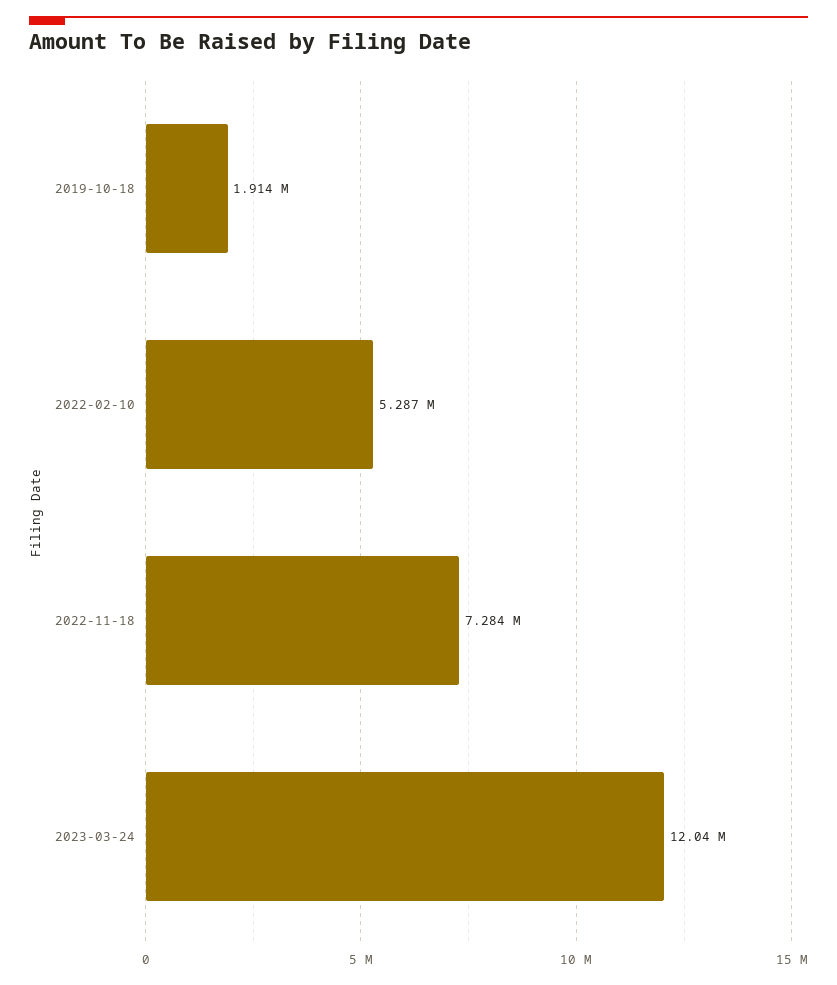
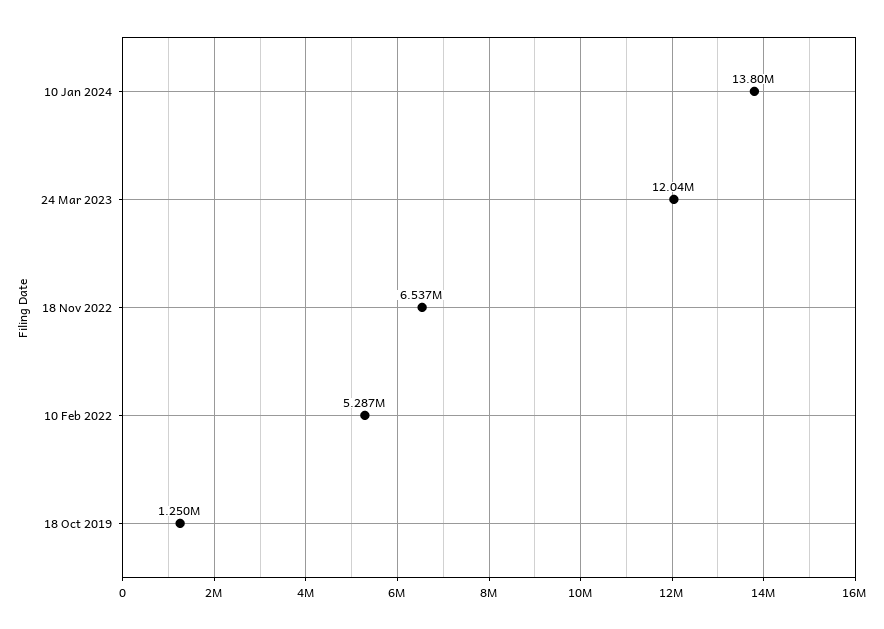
2019-10-18: 1914000 -> 1250000
2022-11-18: 7284000 -> 6537000
10 Jan 2024: none -> 13800000

